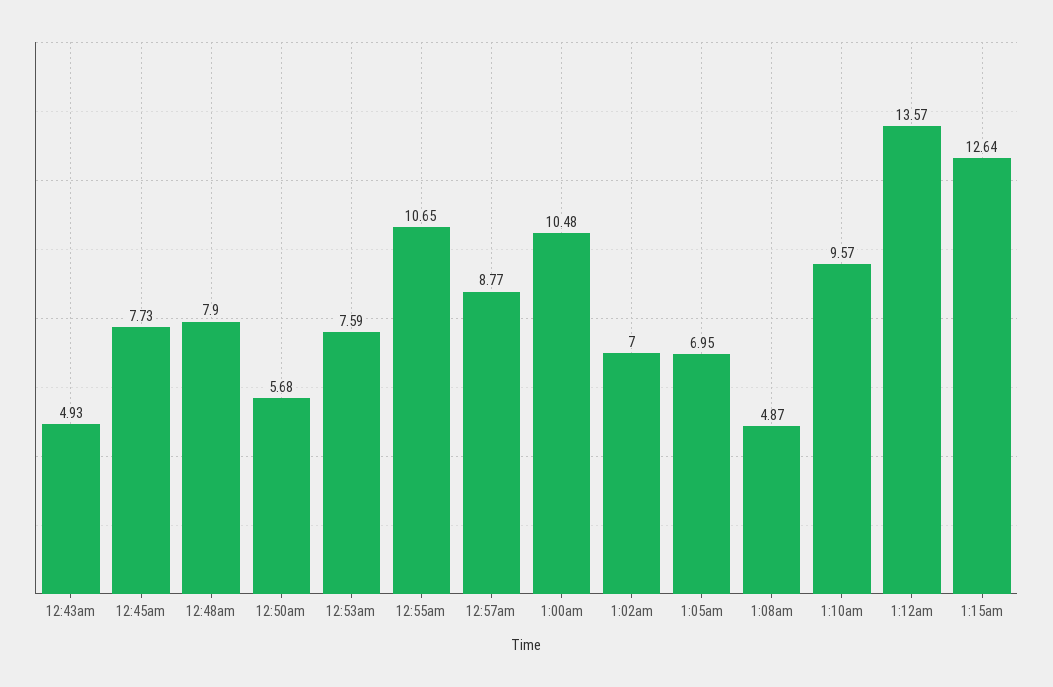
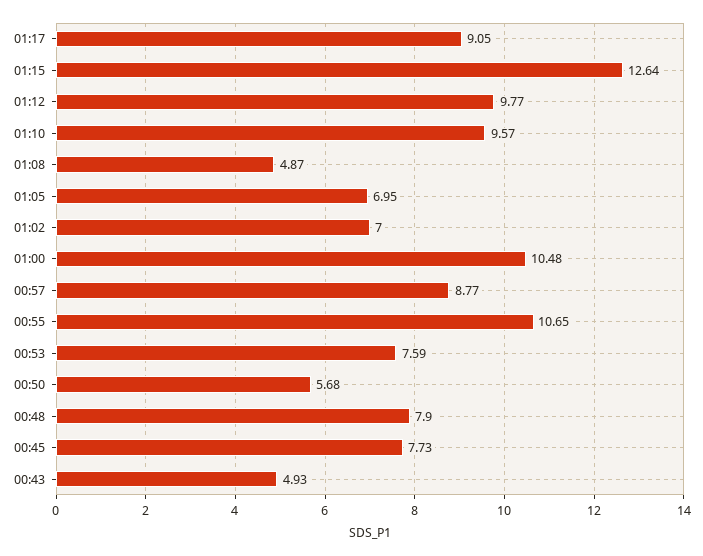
1:12am: 13.57 -> 9.77
01:17: none -> 9.05

